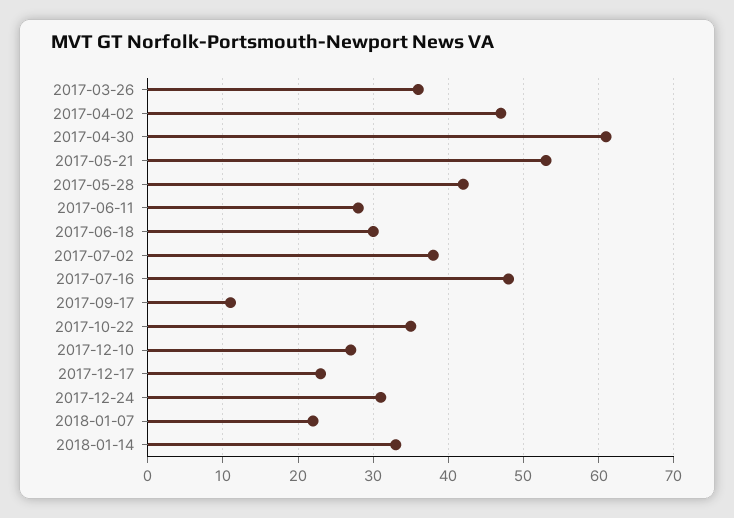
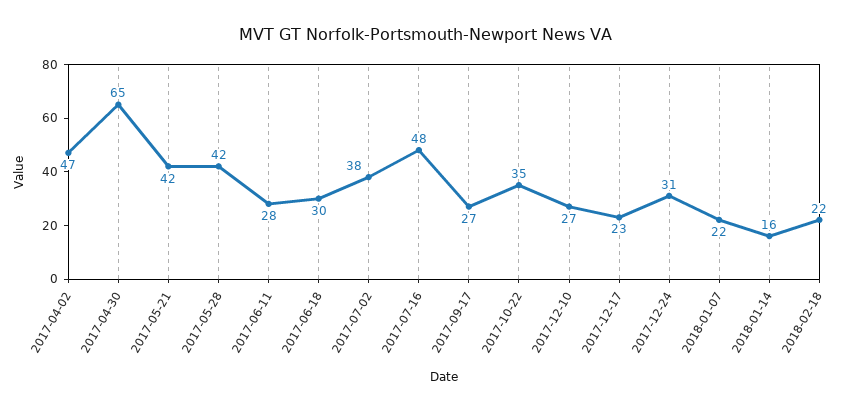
2017-03-26: 36 -> none
2017-04-30: 61 -> 65
2017-05-21: 53 -> 42
2017-09-17: 11 -> 27
2018-01-14: 33 -> 16
2018-02-18: none -> 22

